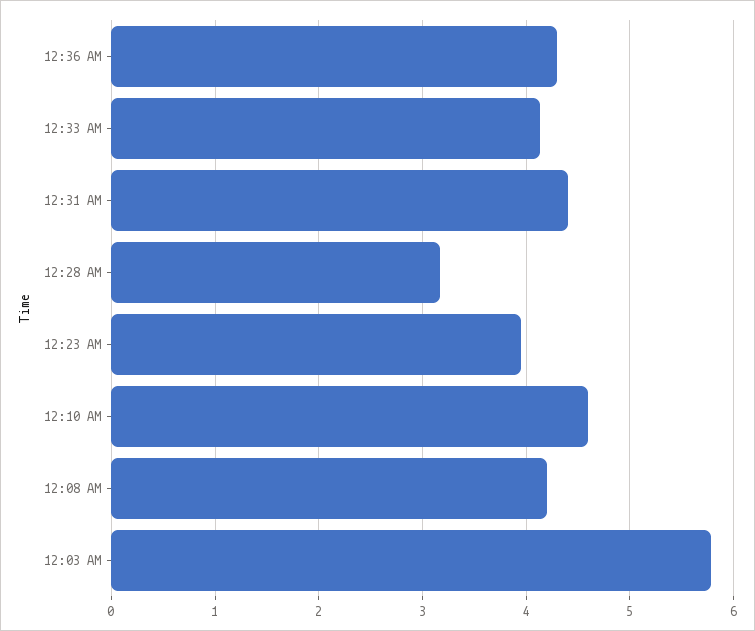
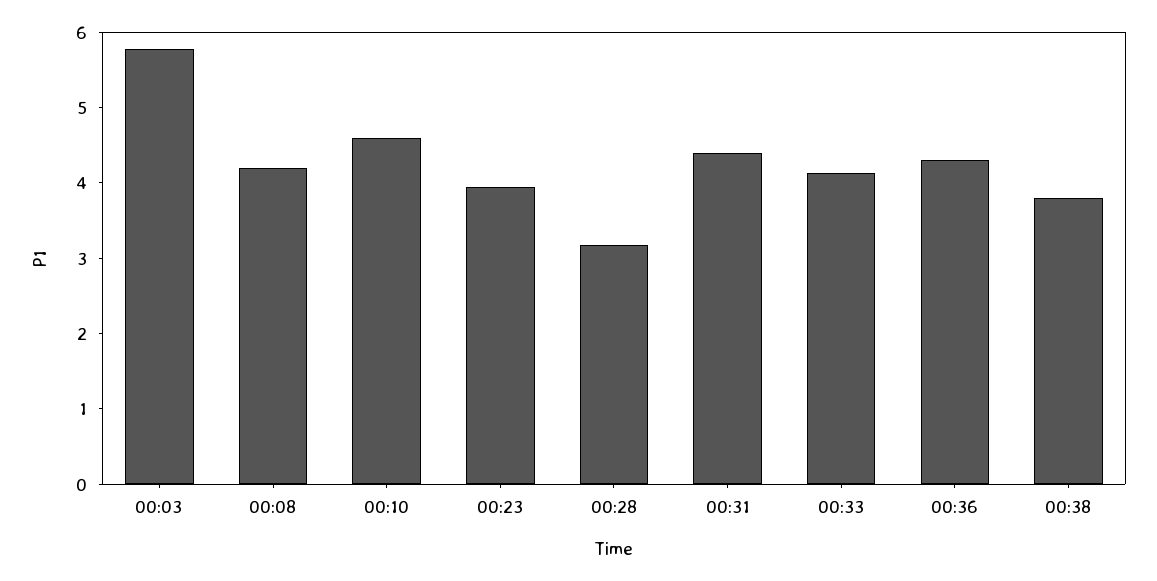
00:38: none -> 3.8

